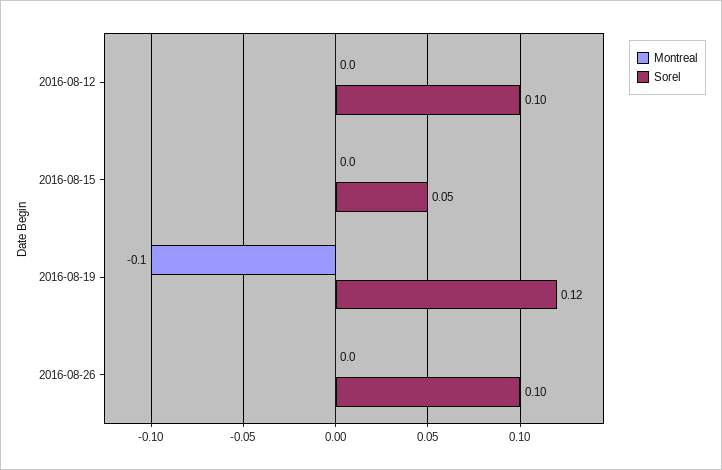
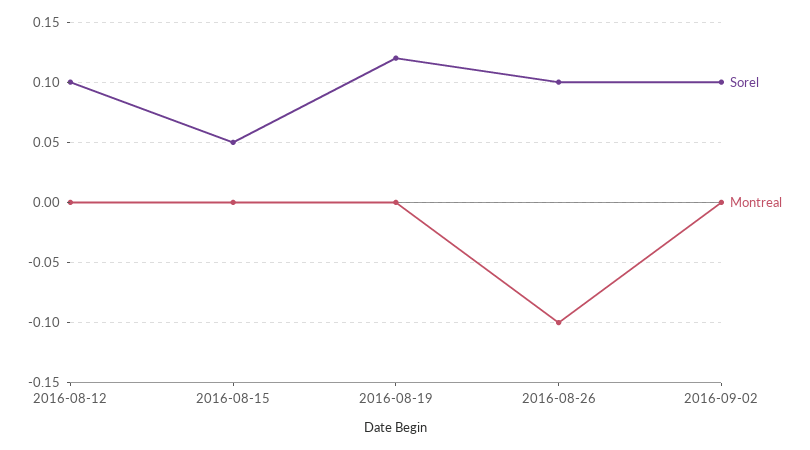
Montreal, 2016-08-19: -0.1 -> 0
Montreal, 2016-08-26: 0 -> -0.1
Sorel, 2016-09-02: none -> 0.1
Montreal, 2016-09-02: none -> 0

